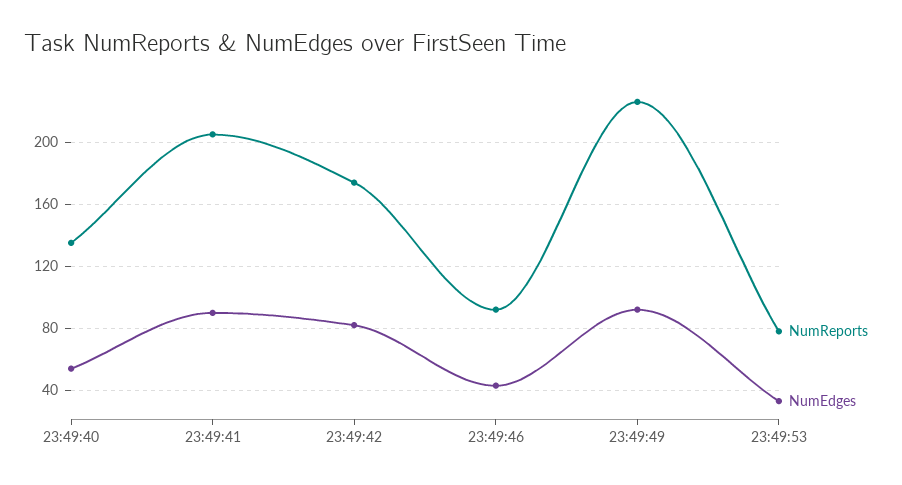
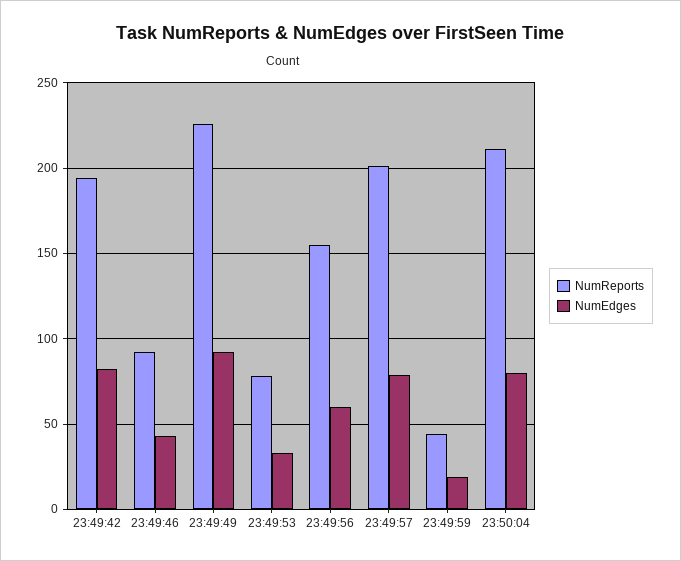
NumReports, 23:49:40: 135 -> none
NumEdges, 23:49:40: 55 -> none
NumReports, 23:49:41: 205 -> none
NumEdges, 23:49:41: 90 -> none
NumReports, 23:49:42: 175 -> 195
NumReports, 23:49:56: none -> 155
NumEdges, 23:49:56: none -> 60
NumReports, 23:49:57: none -> 200
NumEdges, 23:49:57: none -> 80
NumReports, 23:49:59: none -> 45
NumEdges, 23:49:59: none -> 20
NumReports, 23:50:04: none -> 210
NumEdges, 23:50:04: none -> 80

